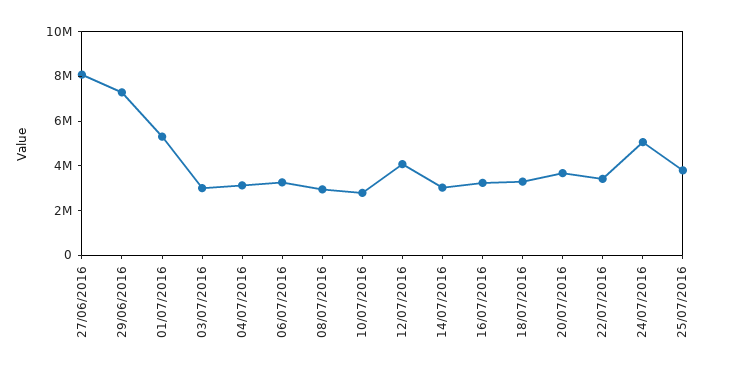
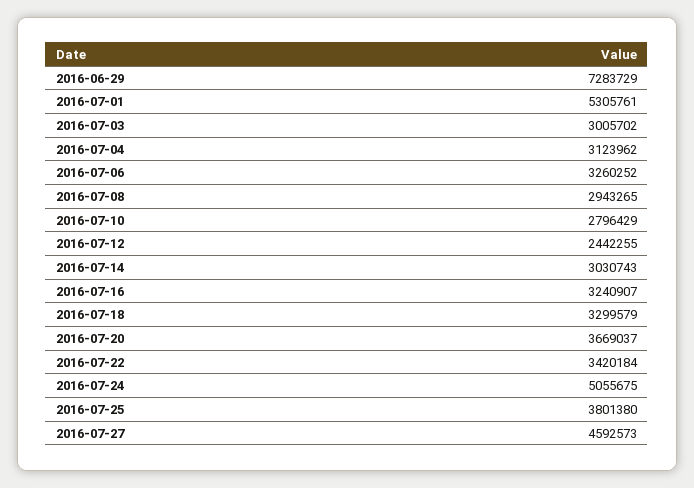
27/06/2016: 8000000 -> none
12/07/2016: 4000000 -> 2442255
2016-07-27: none -> 4592573

